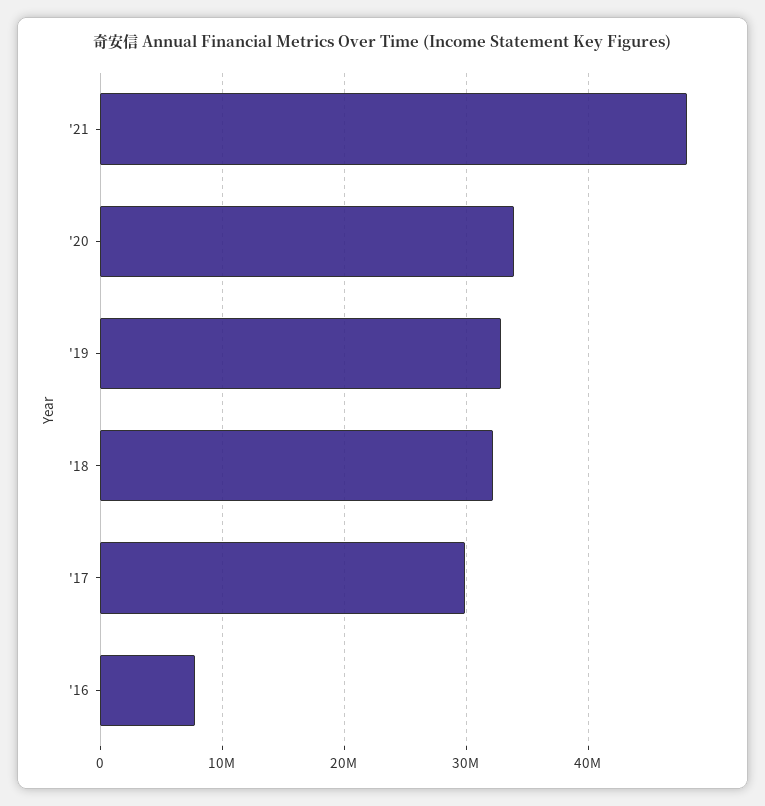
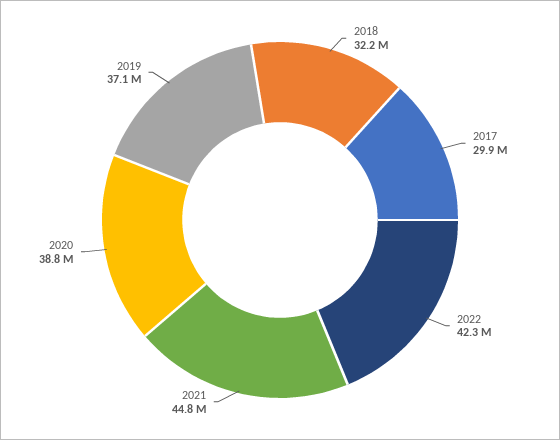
'21: 48000000 -> 44800000
'20: 34000000 -> 38800000
'19: 33000000 -> 37100000
'16: 8000000 -> none
2022: none -> 42300000

